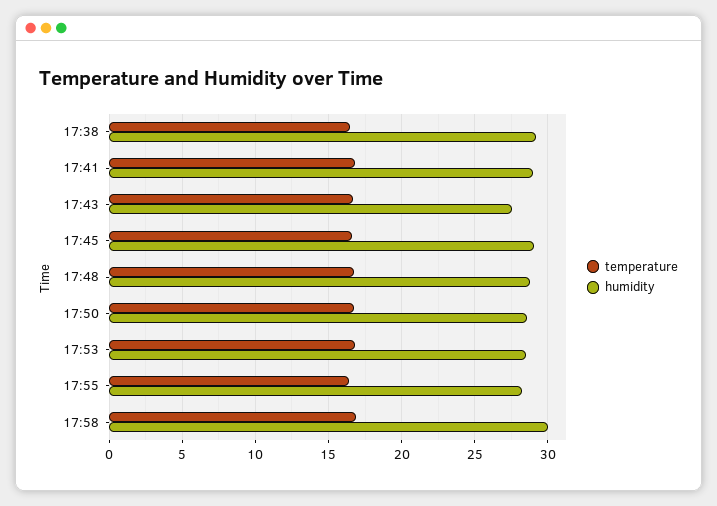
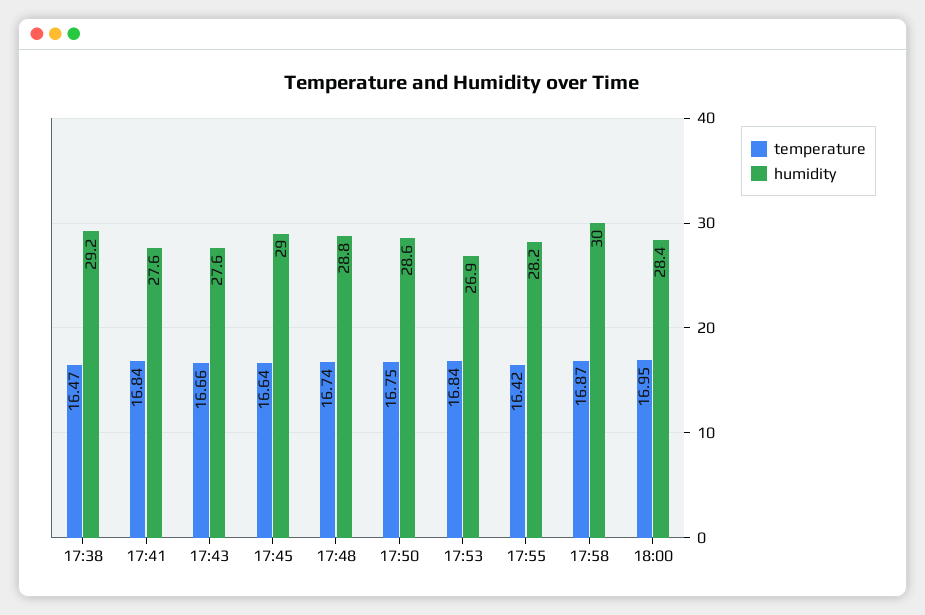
humidity, 17:41: 29 -> 27.6
humidity, 17:53: 28.5 -> 26.9
temperature, 18:00: none -> 16.95
humidity, 18:00: none -> 28.4

